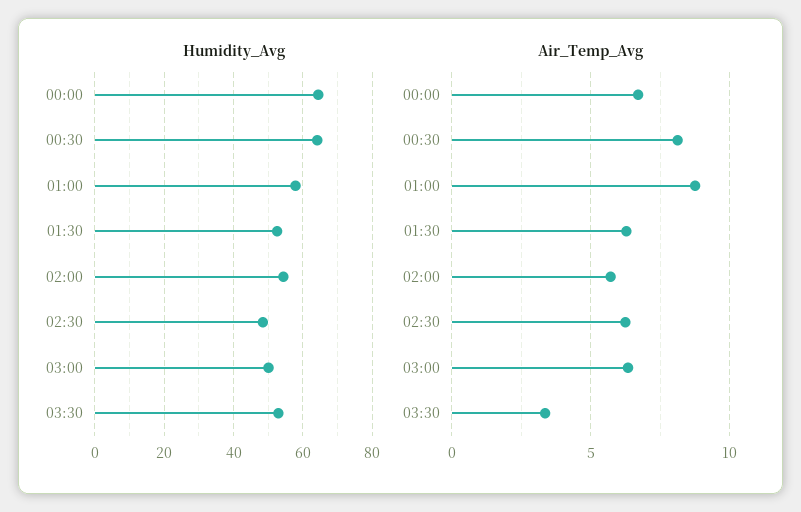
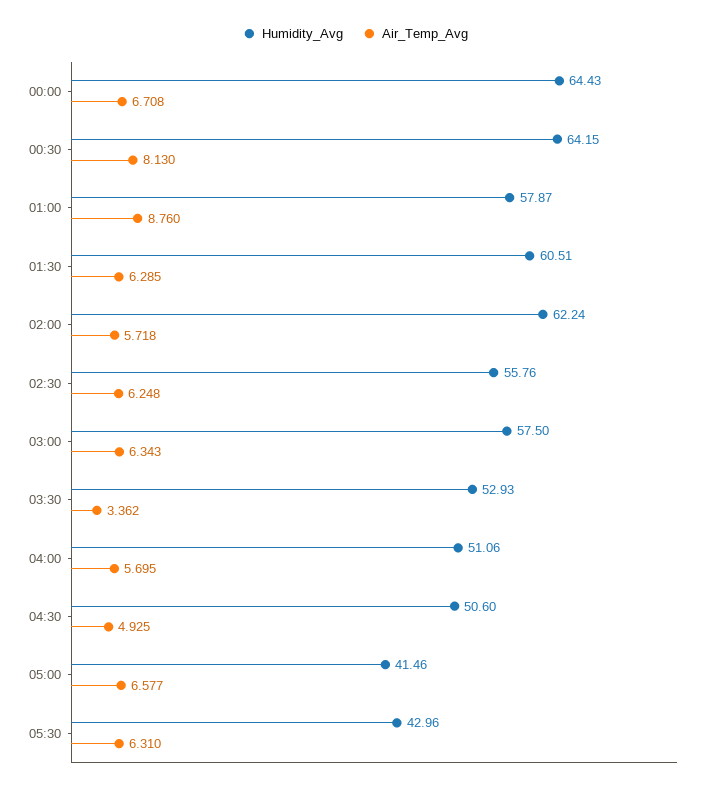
Humidity_Avg, 01:30: 52 -> 60.51
Humidity_Avg, 02:00: 54 -> 62.24
Humidity_Avg, 02:30: 48 -> 55.76
Humidity_Avg, 03:00: 50 -> 57.5
Humidity_Avg, 04:00: none -> 51.06
Air_Temp_Avg, 04:00: none -> 5.695
Humidity_Avg, 04:30: none -> 50.6
Air_Temp_Avg, 04:30: none -> 4.925
Humidity_Avg, 05:00: none -> 41.46
Air_Temp_Avg, 05:00: none -> 6.577
Humidity_Avg, 05:30: none -> 42.96
Air_Temp_Avg, 05:30: none -> 6.31

